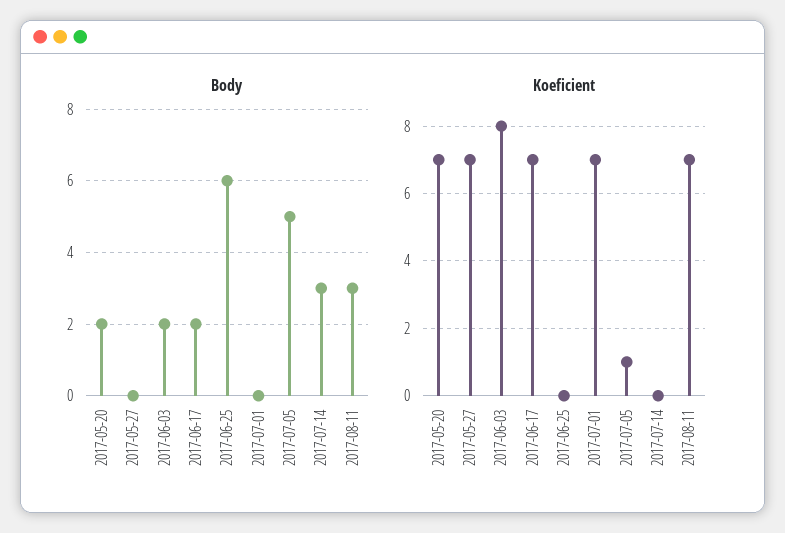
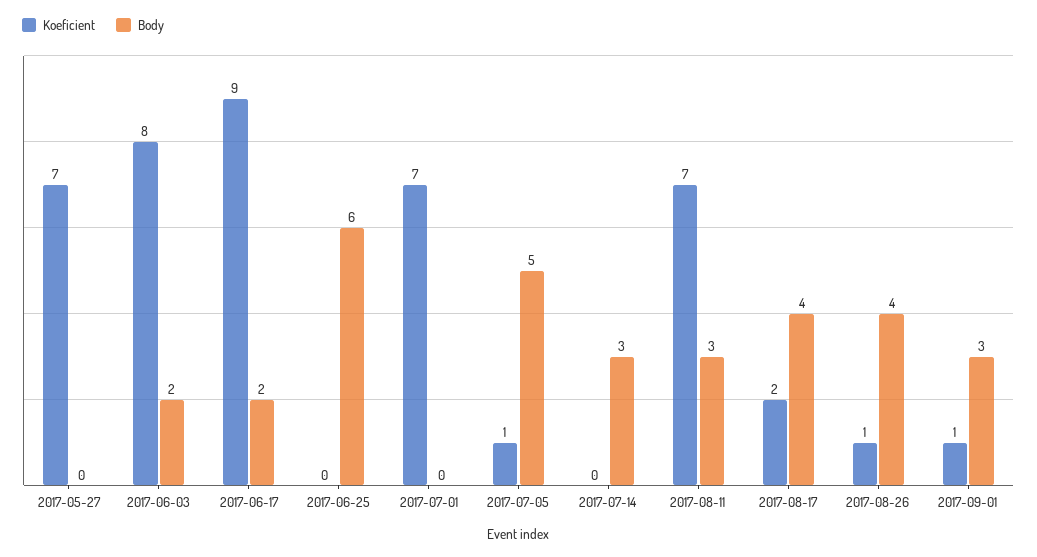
Body, 2017-05-20: 2 -> none
Koeficient, 2017-05-20: 7 -> none
Koeficient, 2017-06-17: 7 -> 9
Koeficient, 2017-08-17: none -> 2
Body, 2017-08-17: none -> 4
Koeficient, 2017-08-26: none -> 1
Body, 2017-08-26: none -> 4
Koeficient, 2017-09-01: none -> 1
Body, 2017-09-01: none -> 3

